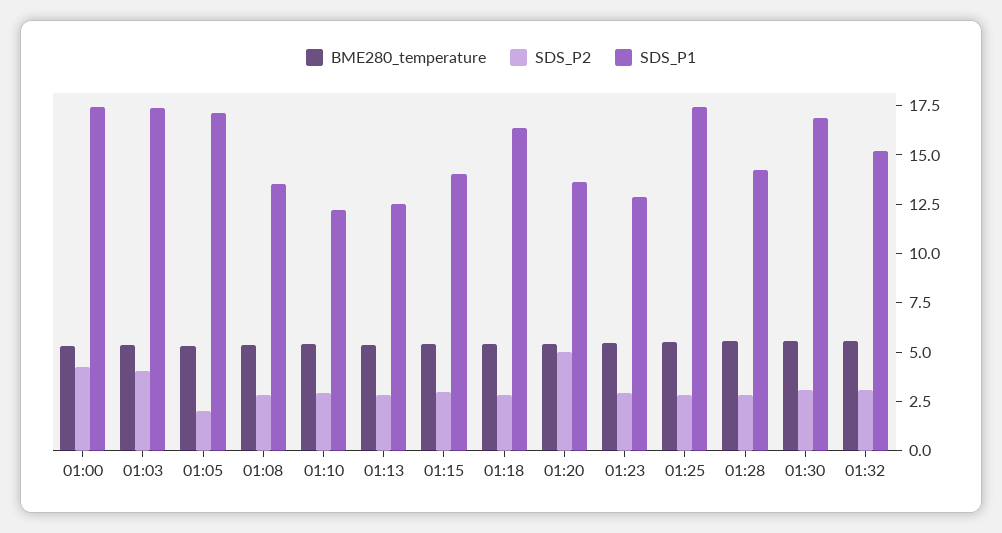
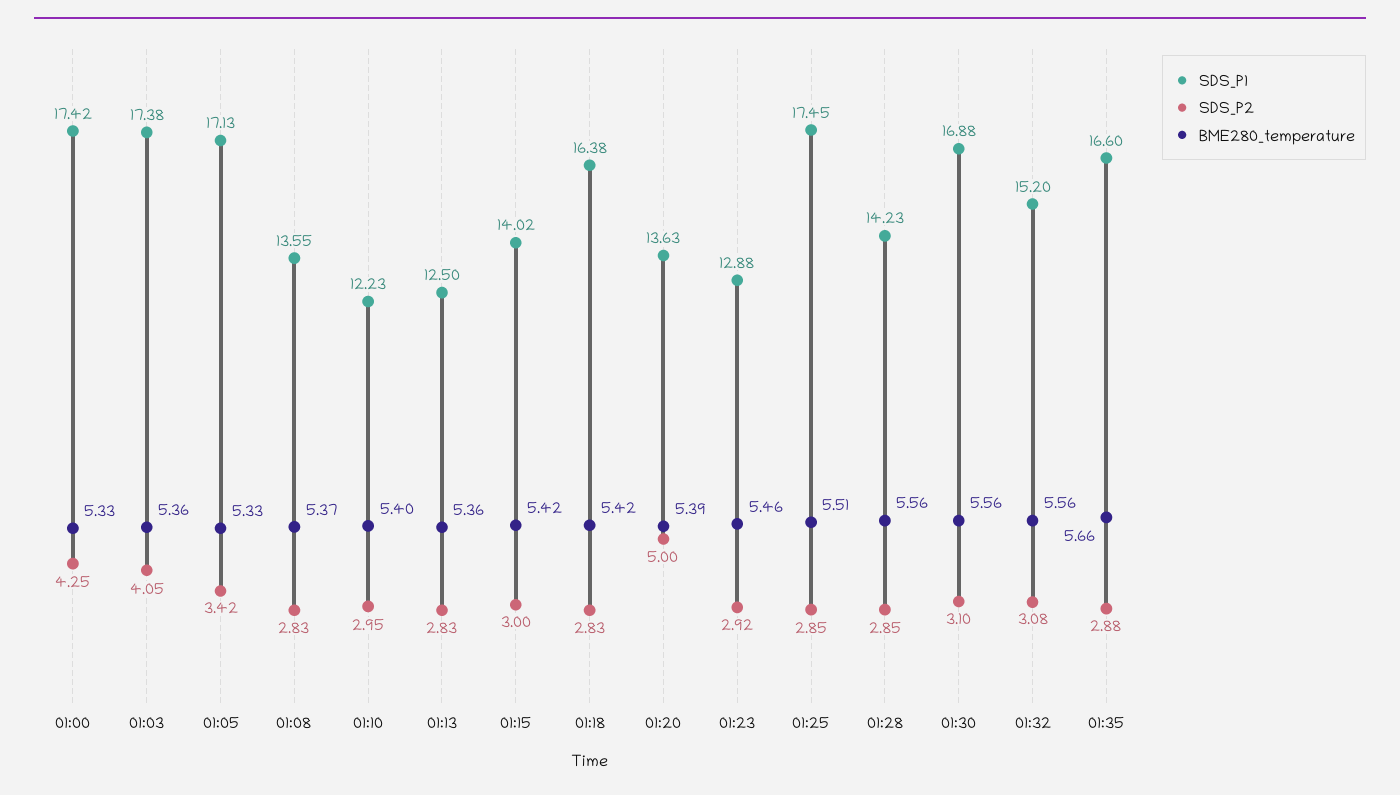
SDS_P2, 01:05: 2 -> 3.42
SDS_P1, 01:35: none -> 16.6
SDS_P2, 01:35: none -> 2.88
BME280_temperature, 01:35: none -> 5.66

